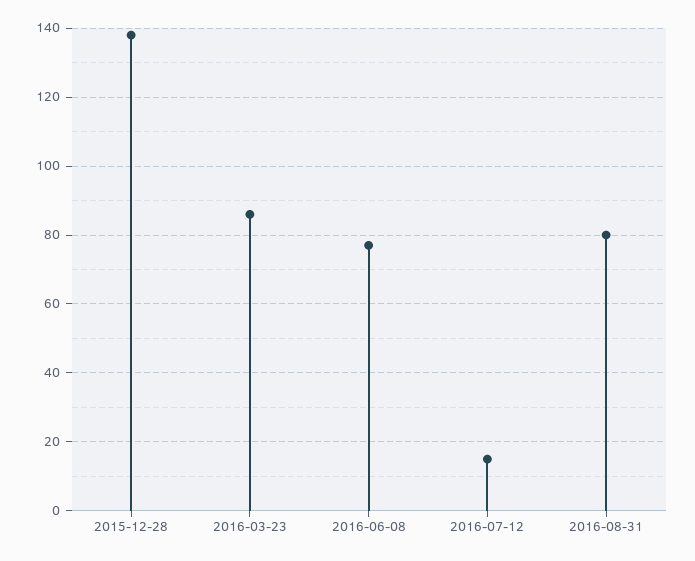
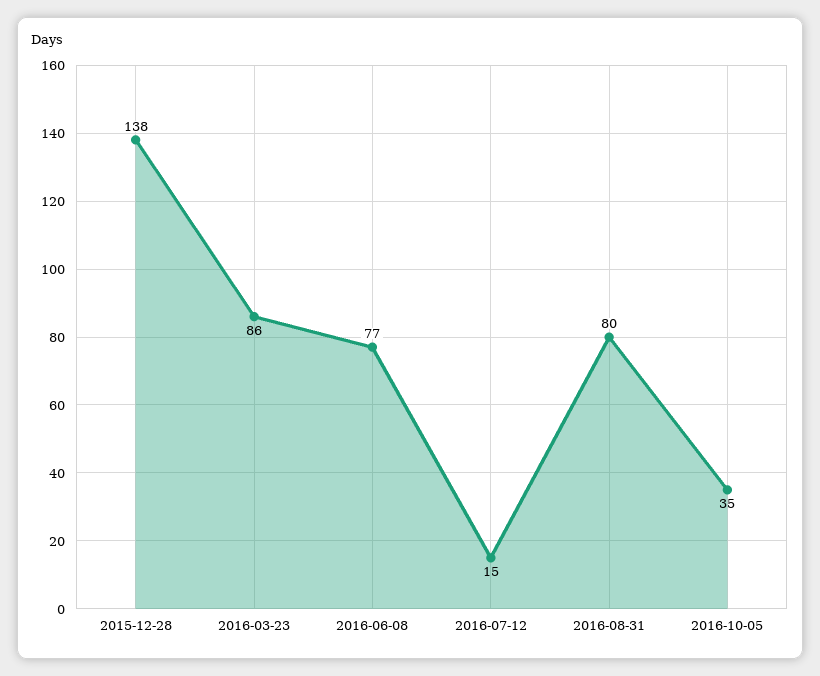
2016-10-05: none -> 35

